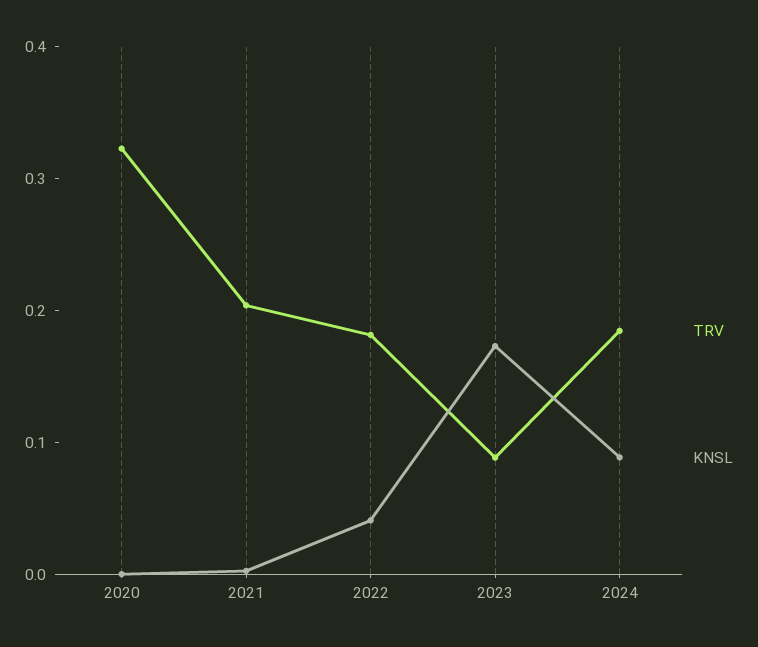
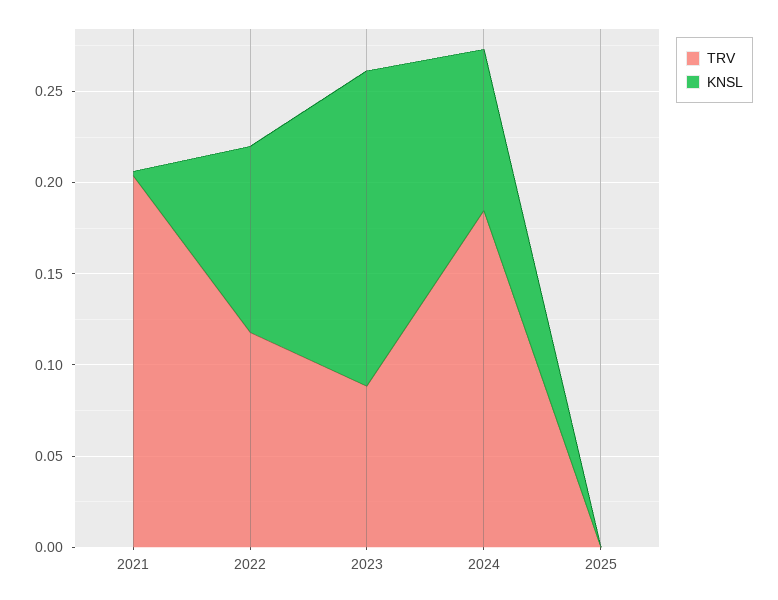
TRV, 2020: 0.32 -> none
KNSL, 2020: 0 -> none
TRV, 2022: 0.18 -> 0.12
KNSL, 2022: 0.04 -> 0.1
TRV, 2025: none -> 0
KNSL, 2025: none -> 0

